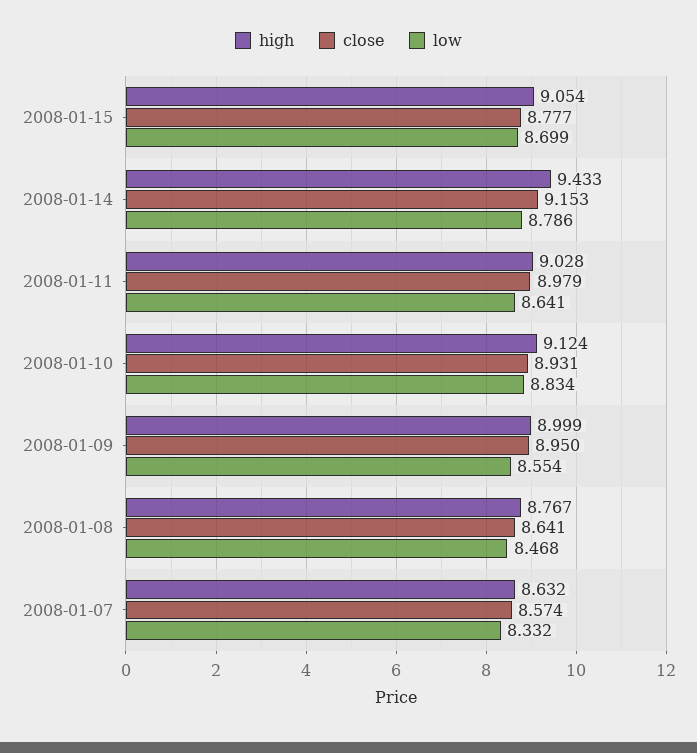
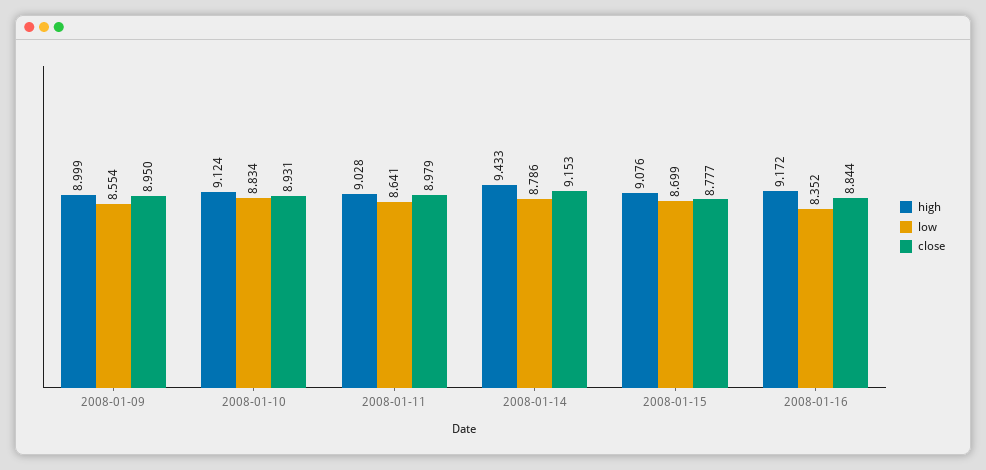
high, 2008-01-15: 9.054 -> 9.076
high, 2008-01-08: 8.767 -> none
close, 2008-01-08: 8.641 -> none
low, 2008-01-08: 8.468 -> none
high, 2008-01-07: 8.632 -> none
close, 2008-01-07: 8.574 -> none
low, 2008-01-07: 8.332 -> none
high, 2008-01-16: none -> 9.172
low, 2008-01-16: none -> 8.352
close, 2008-01-16: none -> 8.844

